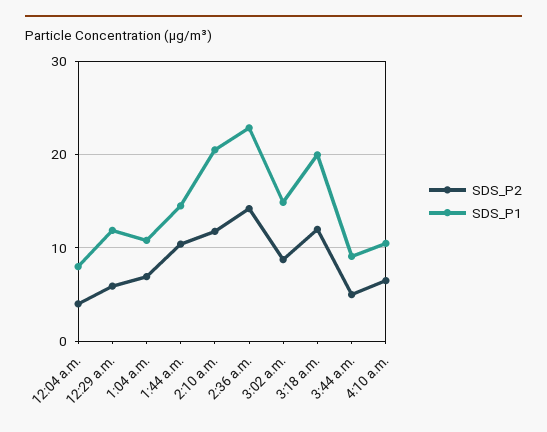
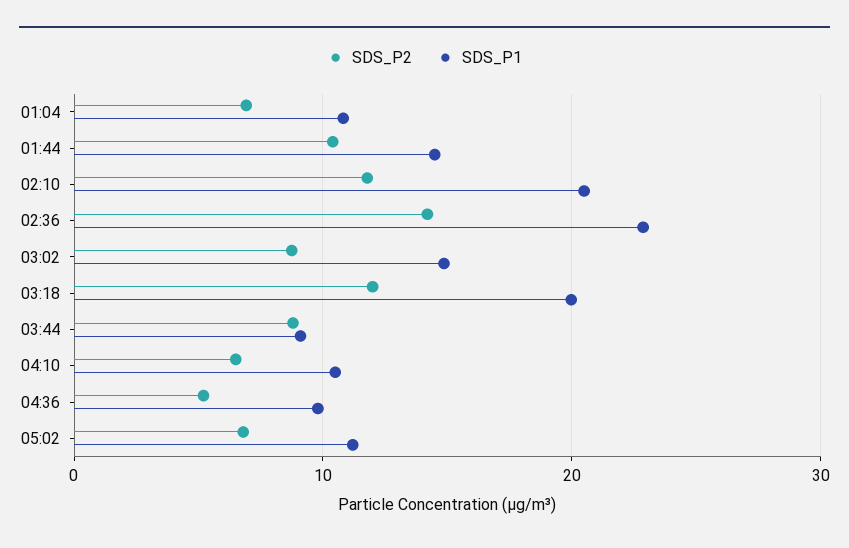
SDS_P2, 12:04 a.m.: 4 -> none
SDS_P1, 12:04 a.m.: 8 -> none
SDS_P2, 12:29 a.m.: 6 -> none
SDS_P1, 12:29 a.m.: 12 -> none
SDS_P2, 3:44 a.m.: 5 -> 9
SDS_P2, 04:36: none -> 5
SDS_P1, 04:36: none -> 10
SDS_P2, 05:02: none -> 7
SDS_P1, 05:02: none -> 11

